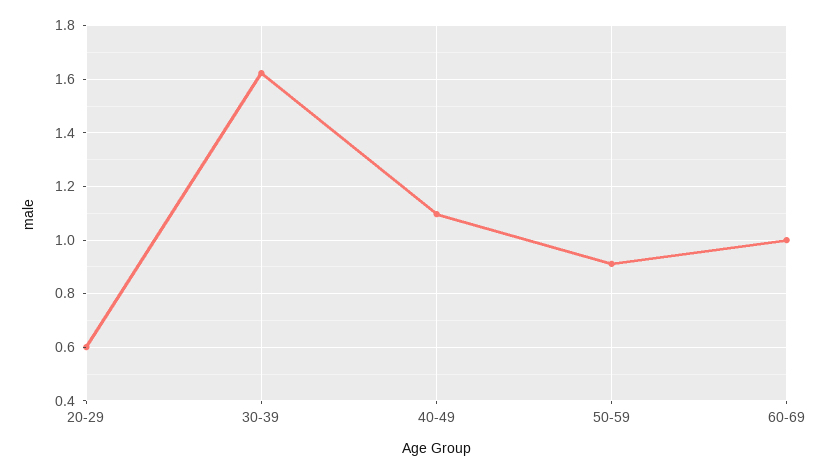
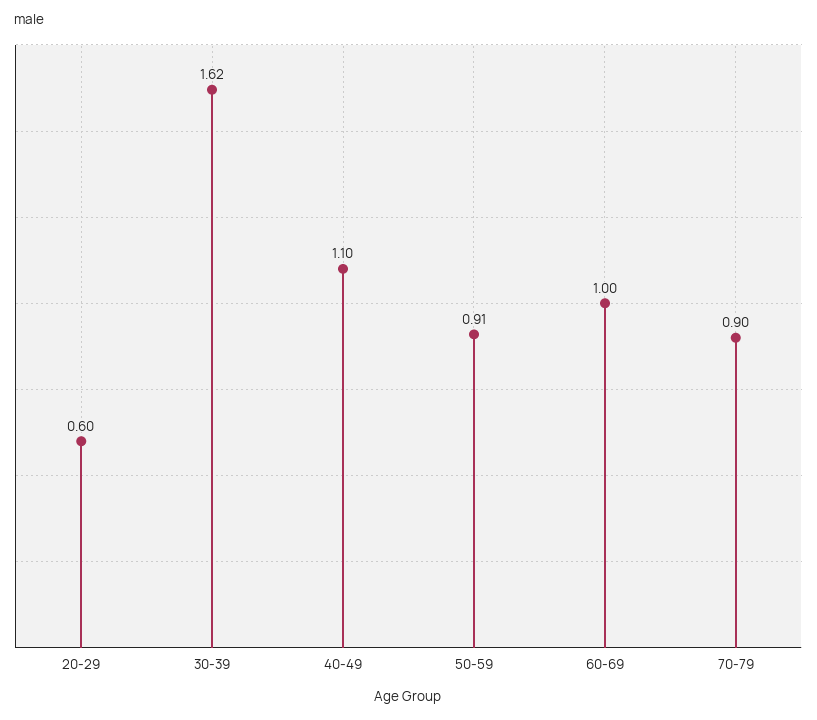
70-79: none -> 0.9

